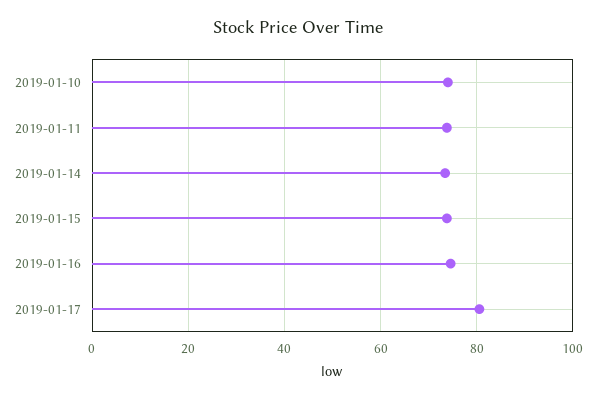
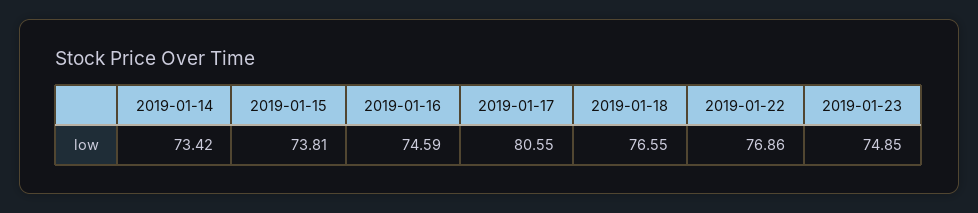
2019-01-10: 74 -> none
2019-01-11: 74 -> none
2019-01-18: none -> 76.55
2019-01-22: none -> 76.86
2019-01-23: none -> 74.85

